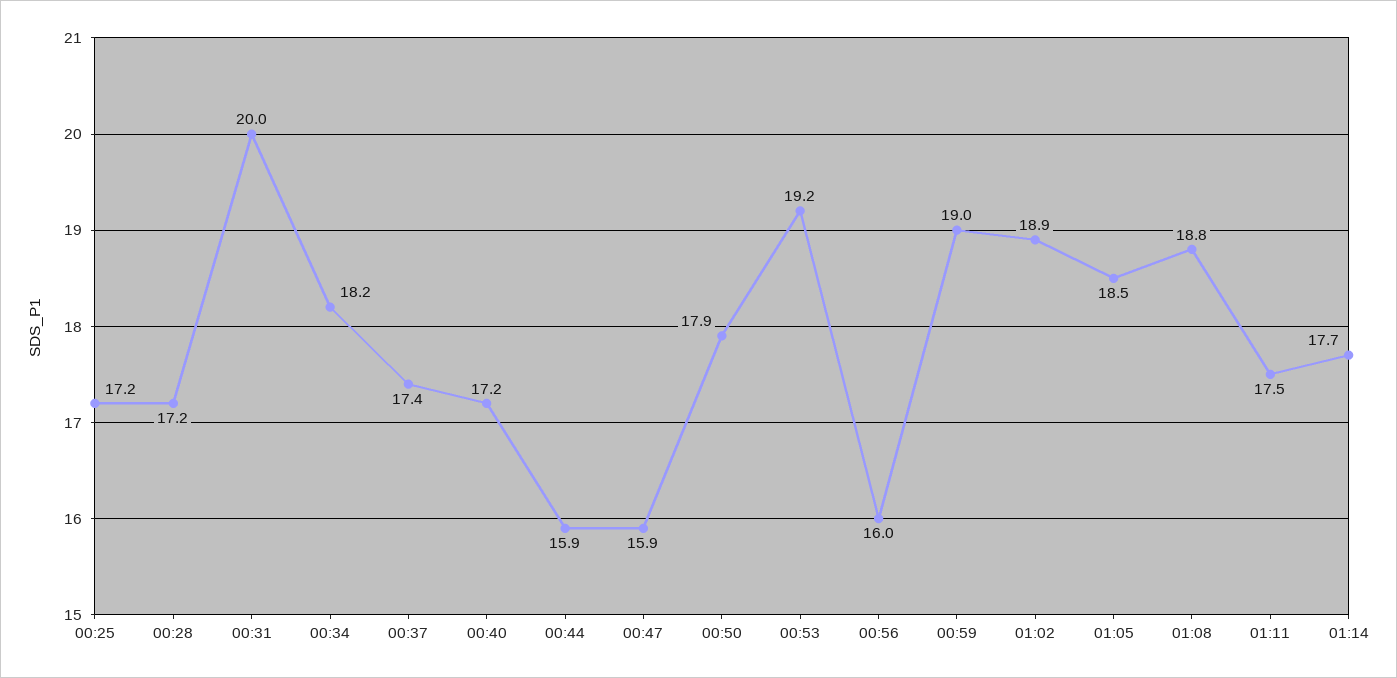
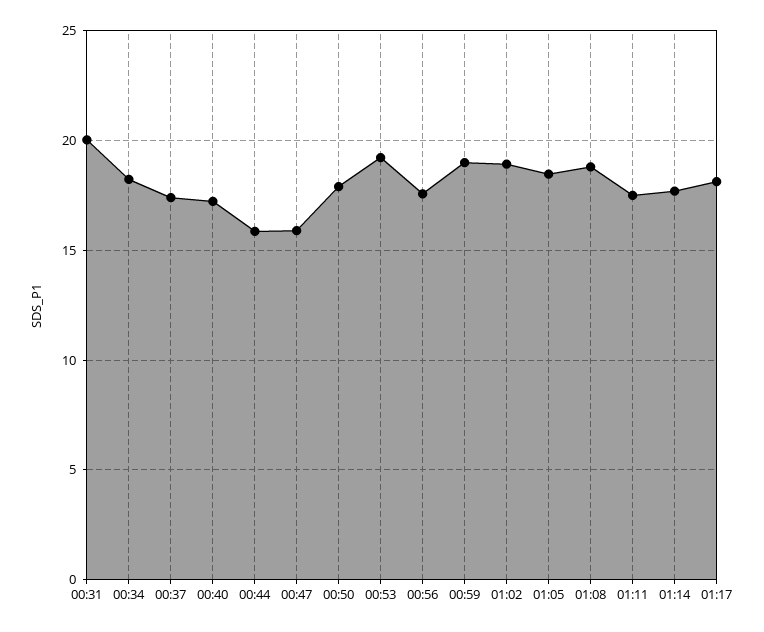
00:25: 17.2 -> none
00:28: 17.2 -> none
00:56: 16 -> 17.5
01:17: none -> 18

